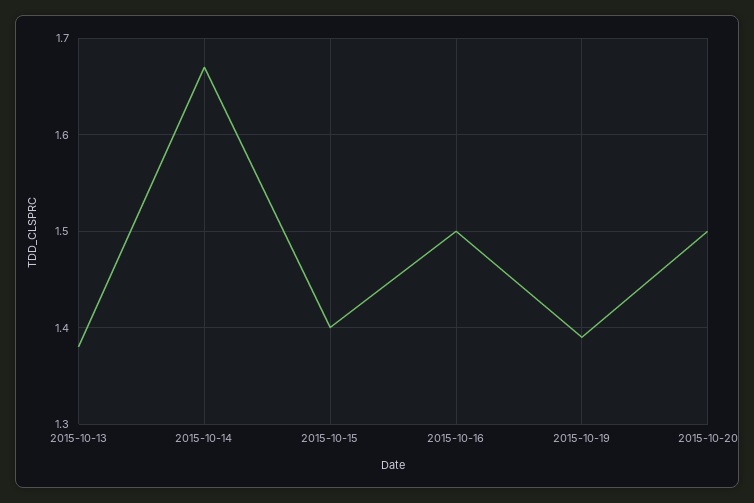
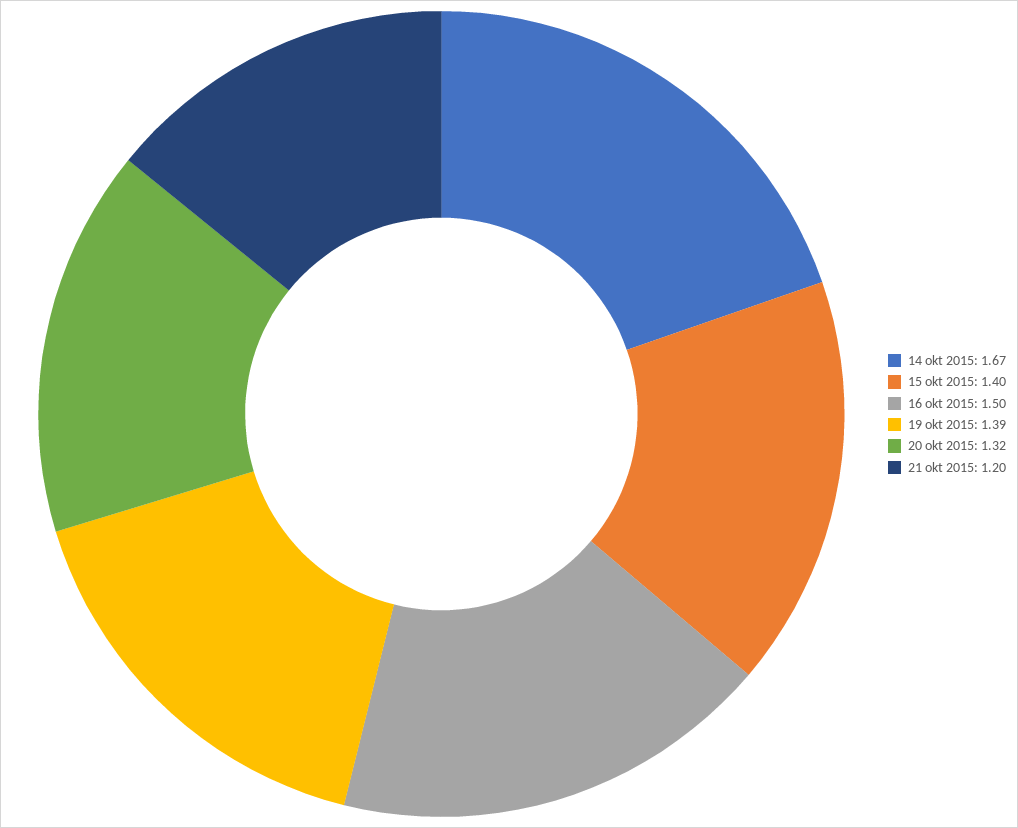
2015-10-13: 1.38 -> none
2015-10-20: 1.5 -> 1.32
21 okt 2015: none -> 1.2

